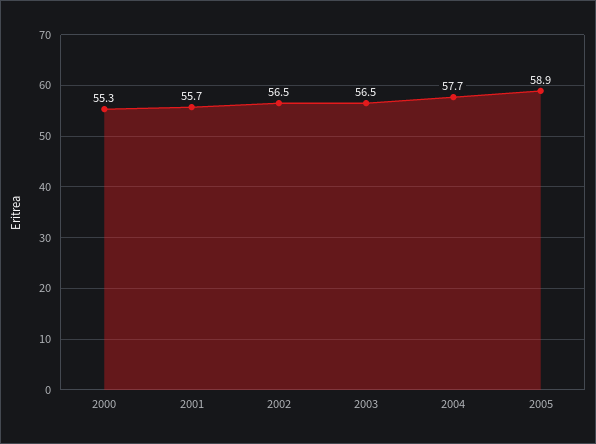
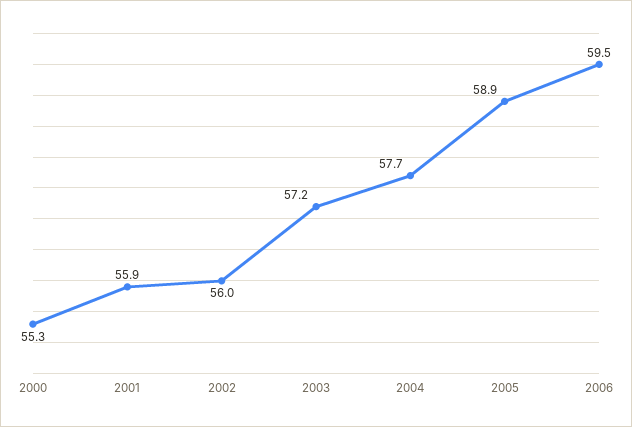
2001: 55.7 -> 55.9
2002: 56.5 -> 56
2003: 56.5 -> 57.2
2006: none -> 59.5

